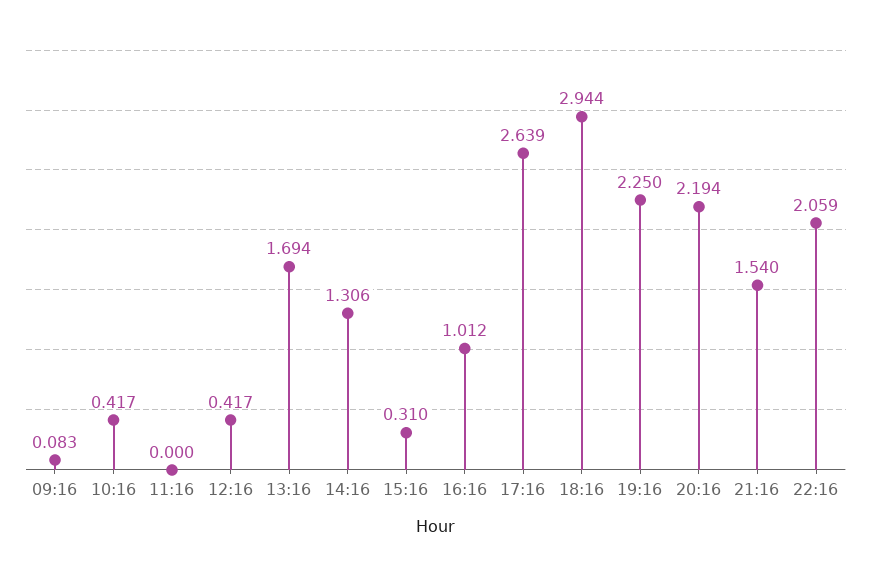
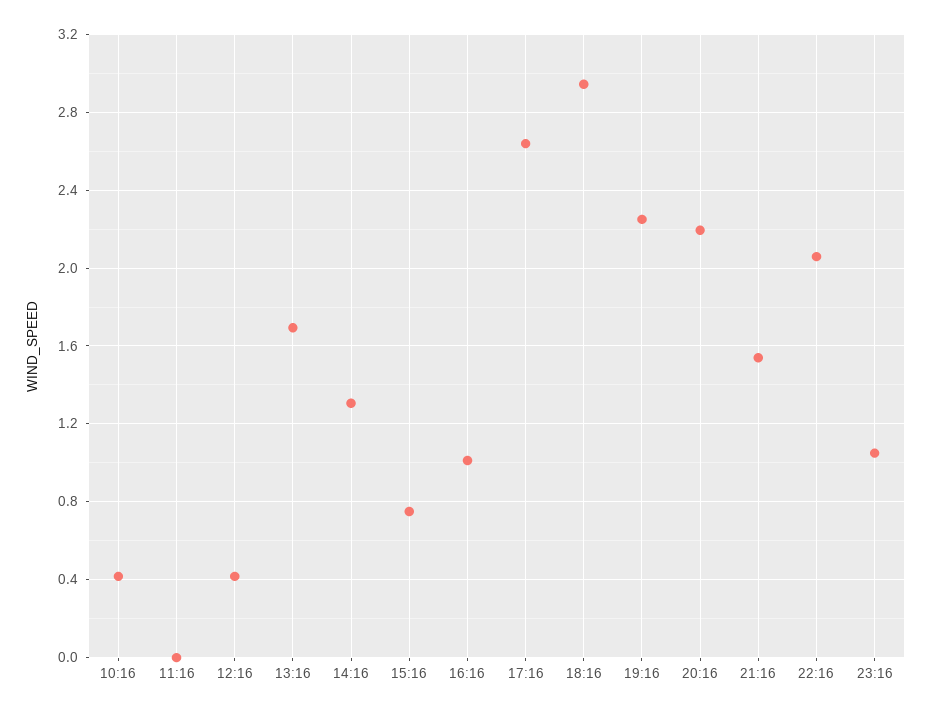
09:16: 0.083 -> none
15:16: 0.31 -> 0.75
23:16: none -> 1.05

